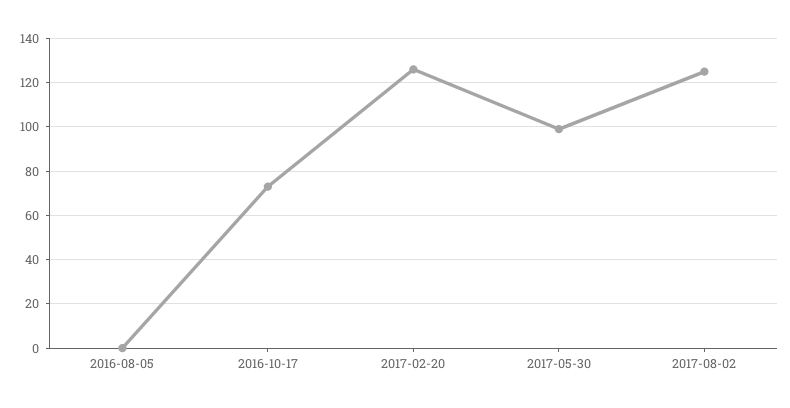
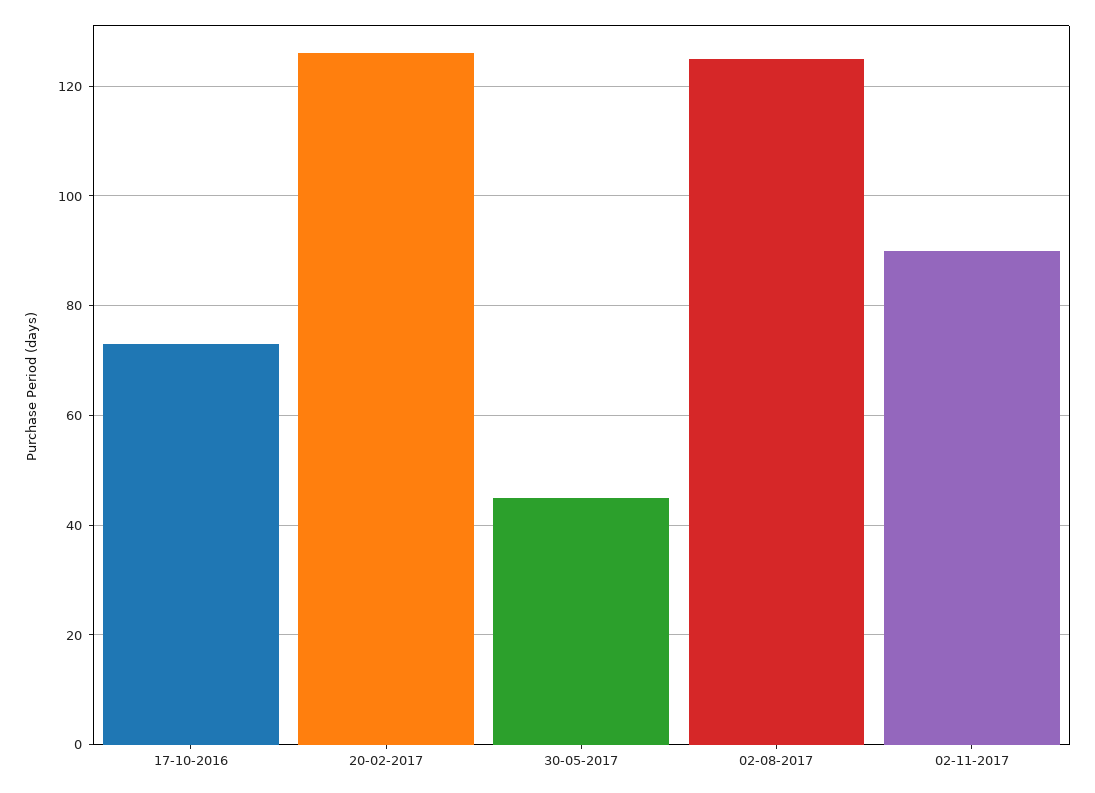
2016-08-05: 0 -> none
2017-05-30: 100 -> 45
02-11-2017: none -> 90

